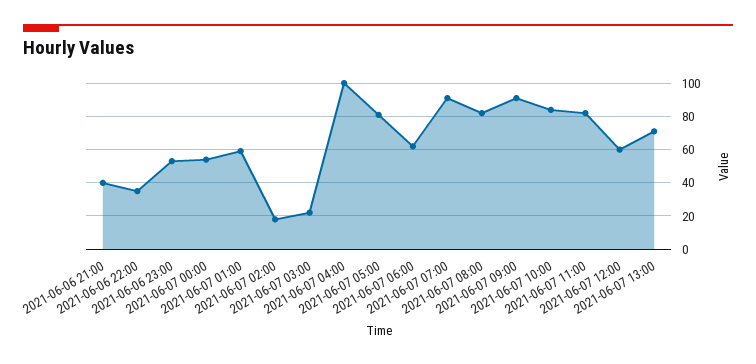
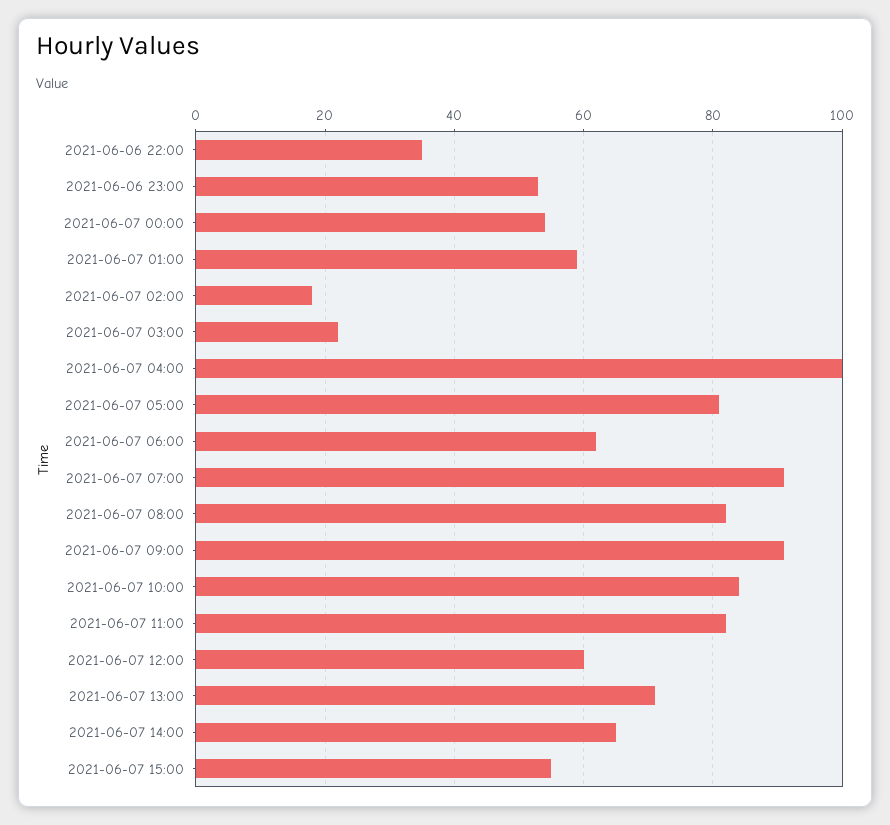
2021-06-06 21:00: 40 -> none
2021-06-07 14:00: none -> 65
2021-06-07 15:00: none -> 55

